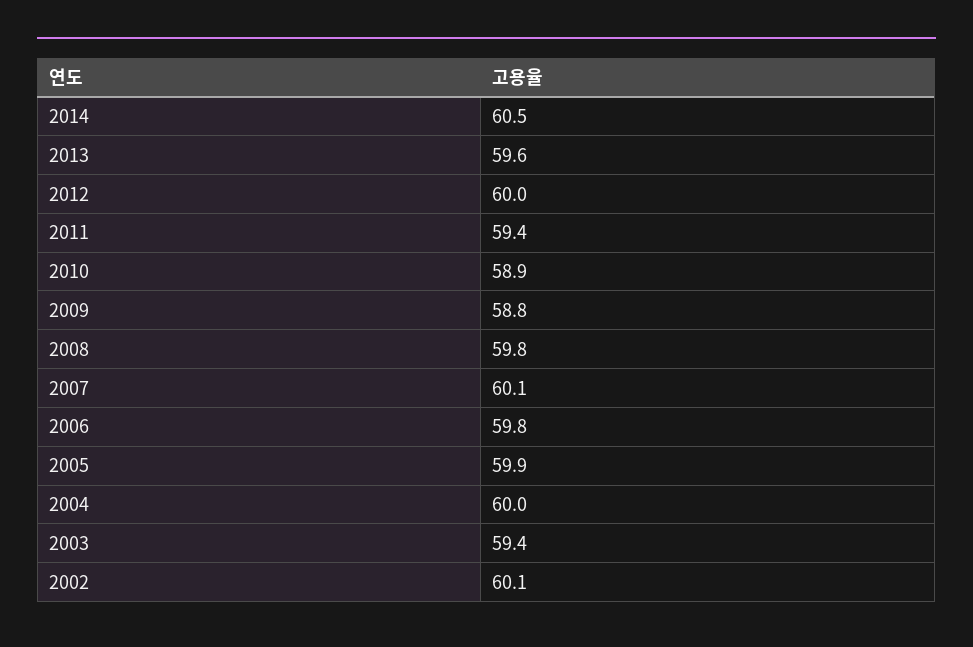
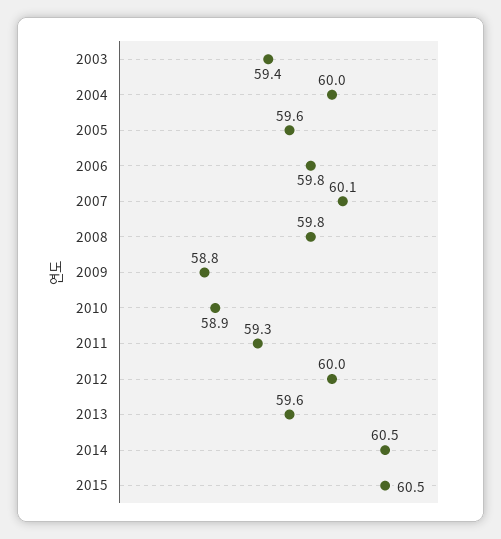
2011: 59.4 -> 59.3
2005: 59.9 -> 59.6
2002: 60.1 -> none
2015: none -> 60.5

